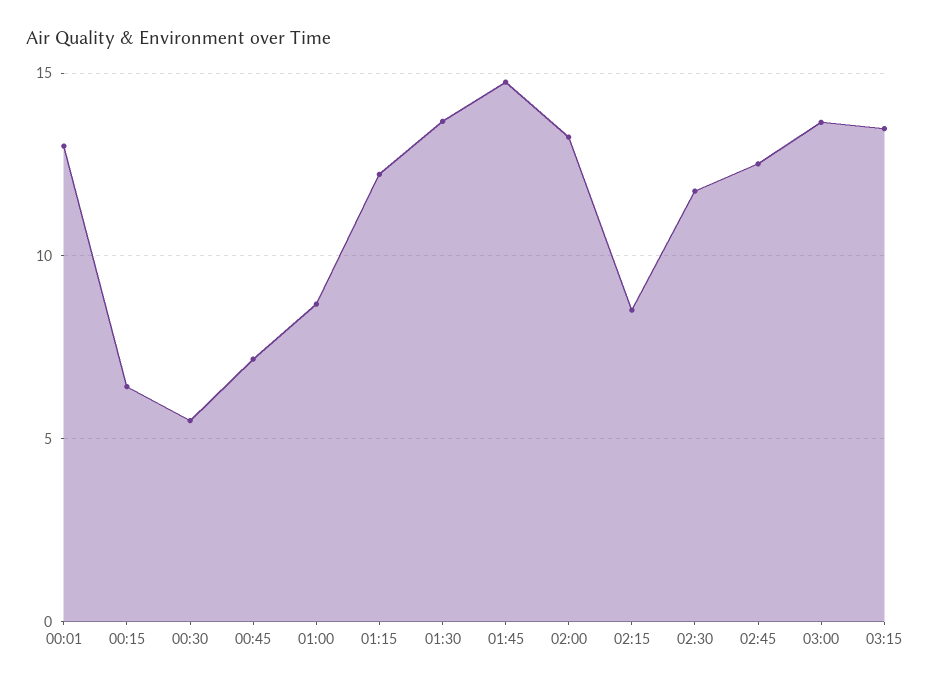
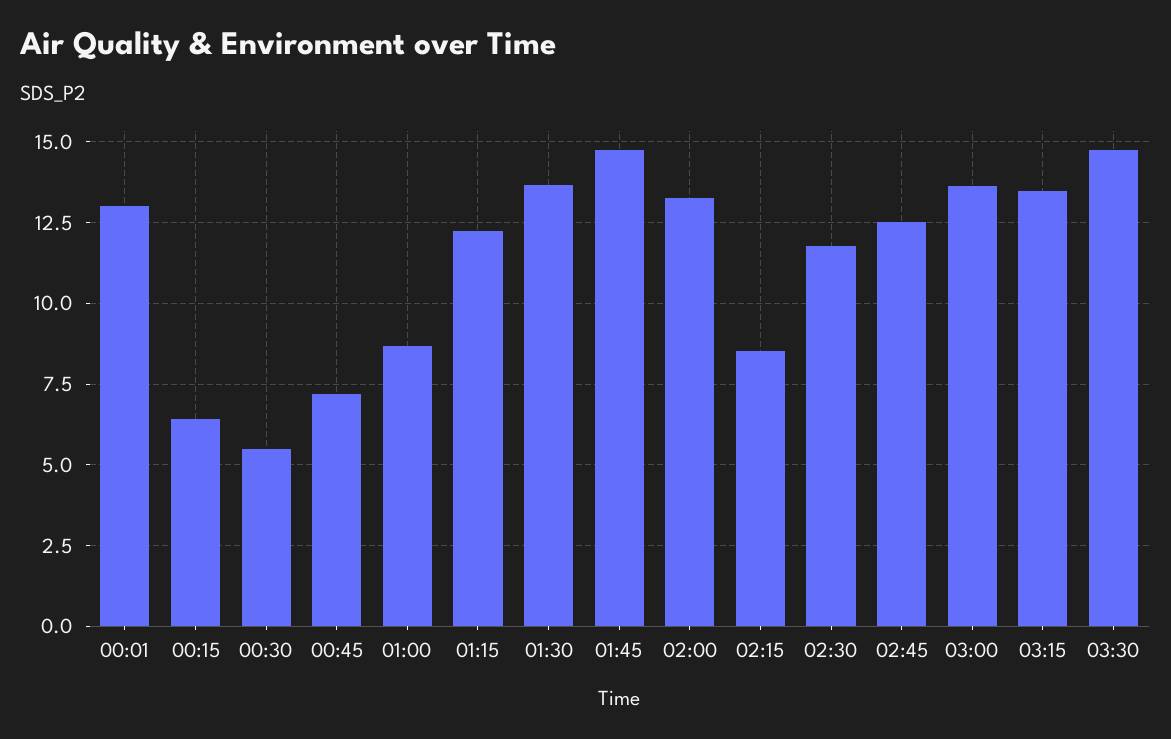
03:30: none -> 14.75

